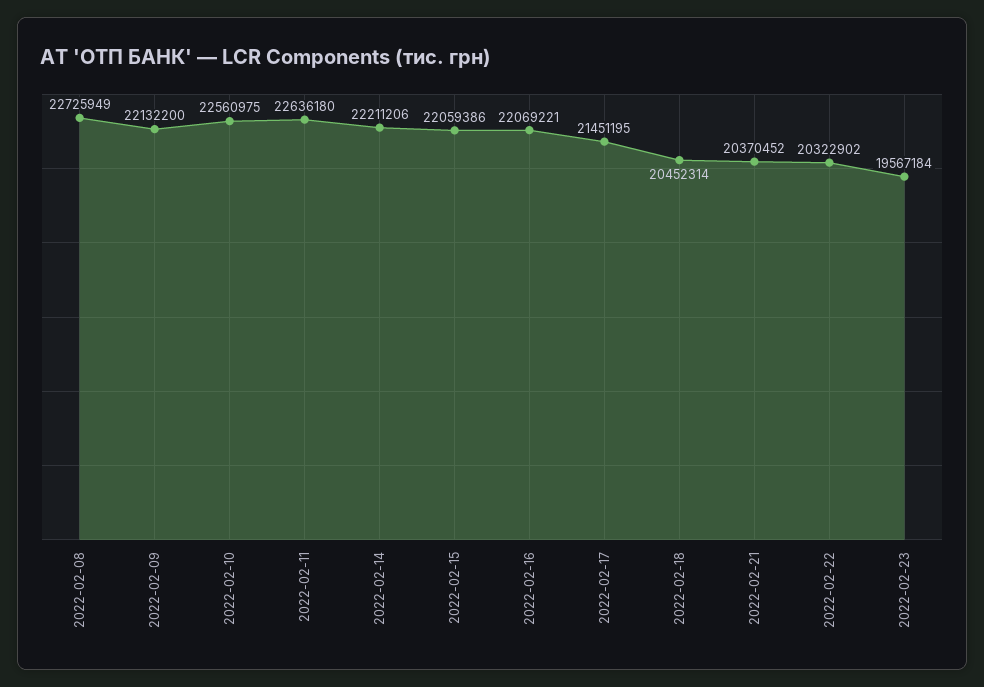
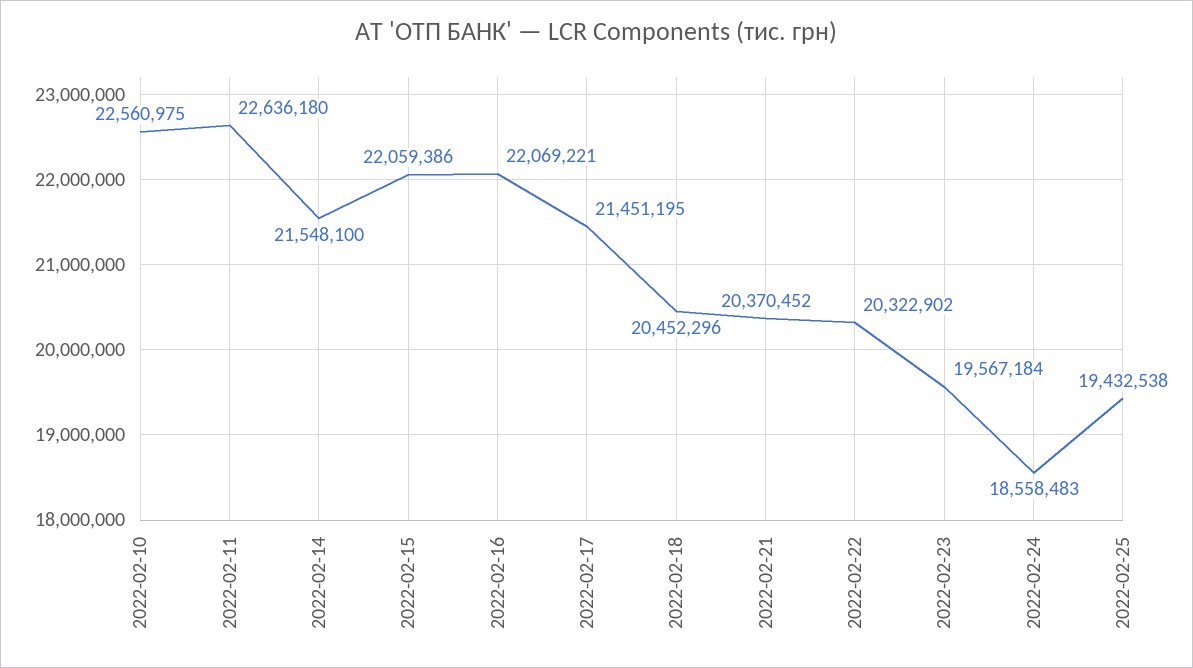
2022-02-08: 22725949 -> none
2022-02-09: 22132200 -> none
2022-02-14: 22211206 -> 21548100
2022-02-18: 20452314 -> 20452296
2022-02-24: none -> 18558483
2022-02-25: none -> 19432538

